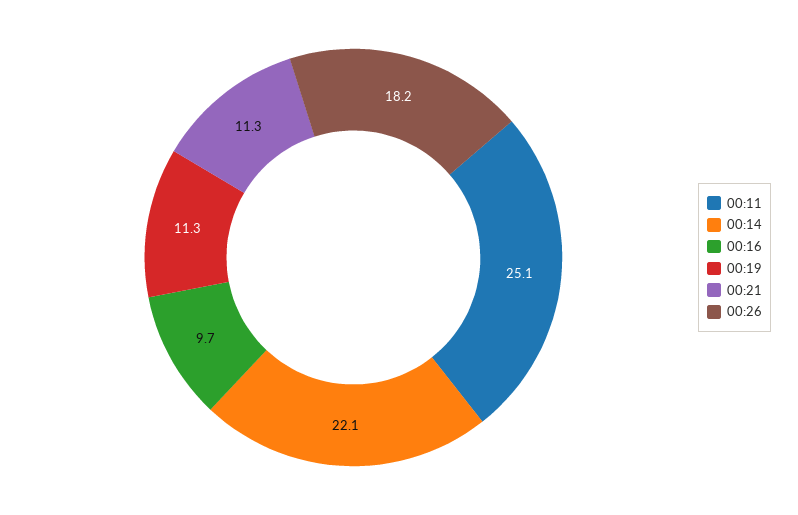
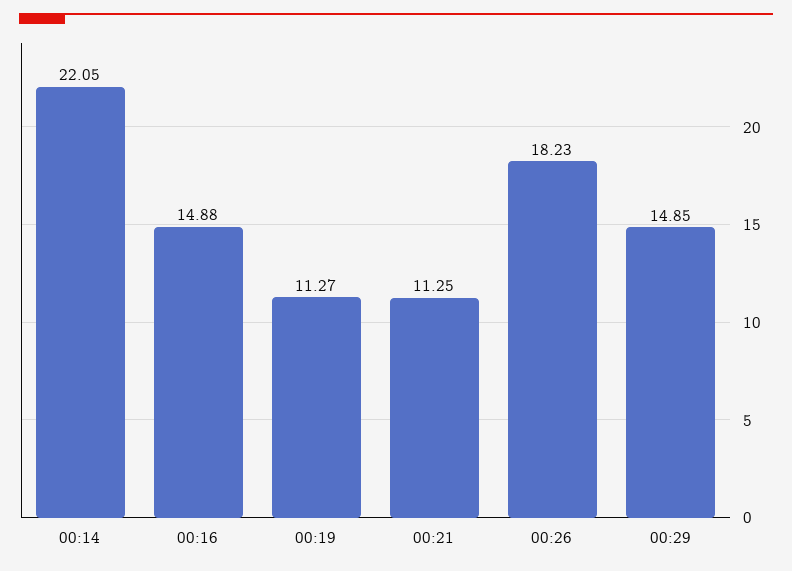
00:11: 25.1 -> none
00:16: 9.7 -> 14.88
00:29: none -> 14.85

